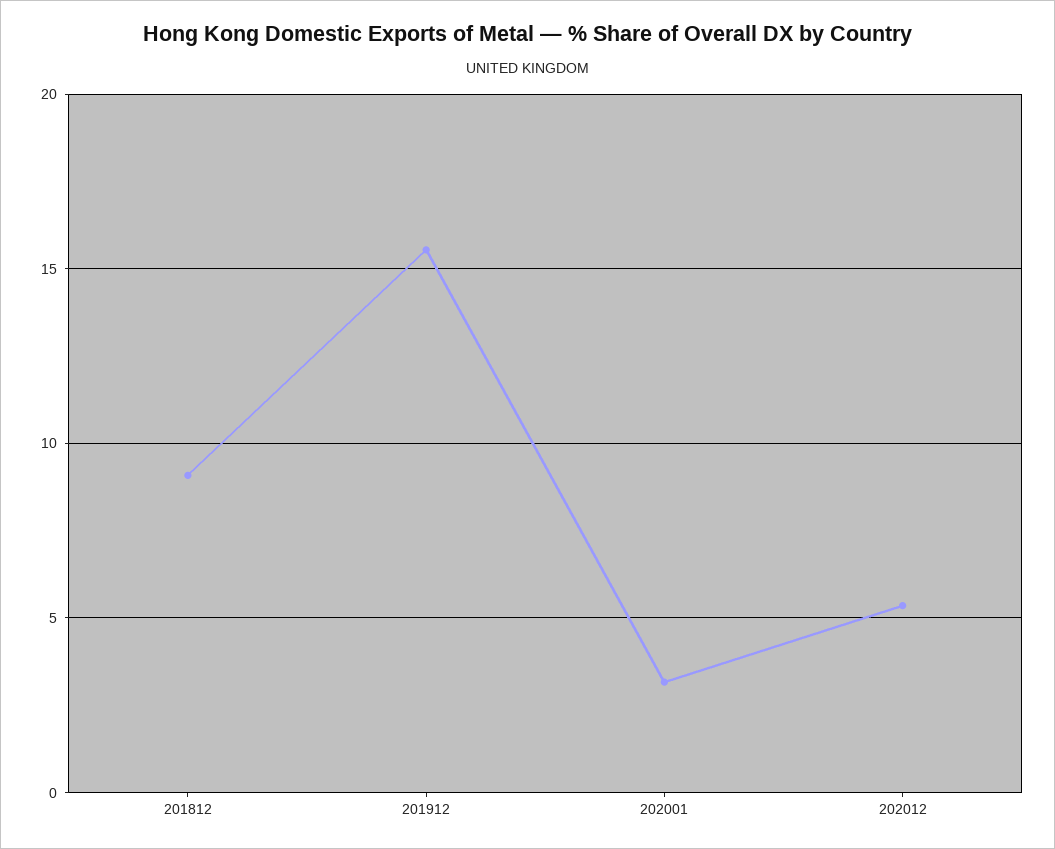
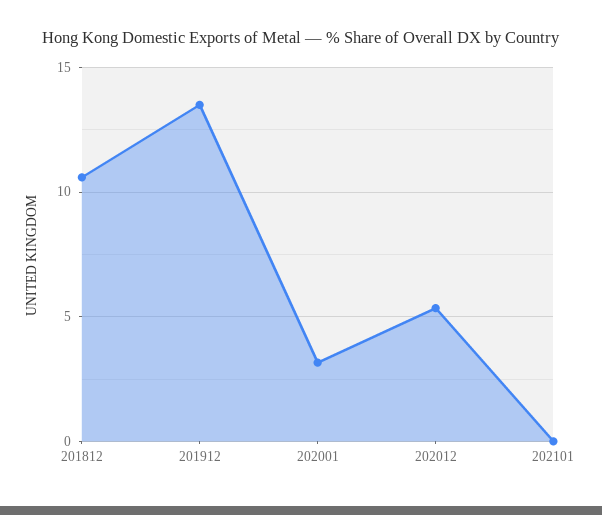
201812: 9 -> 10.5
201912: 15.5 -> 13.5
202101: none -> 0

